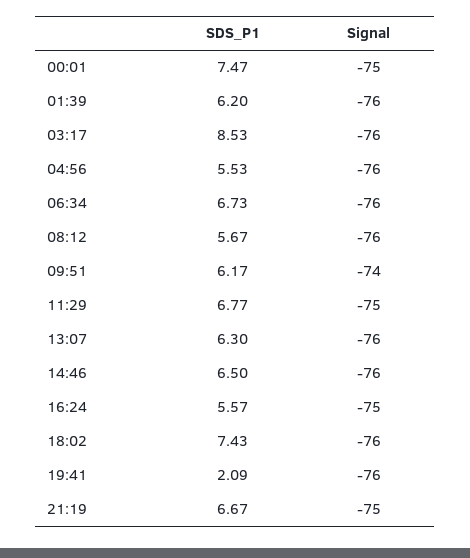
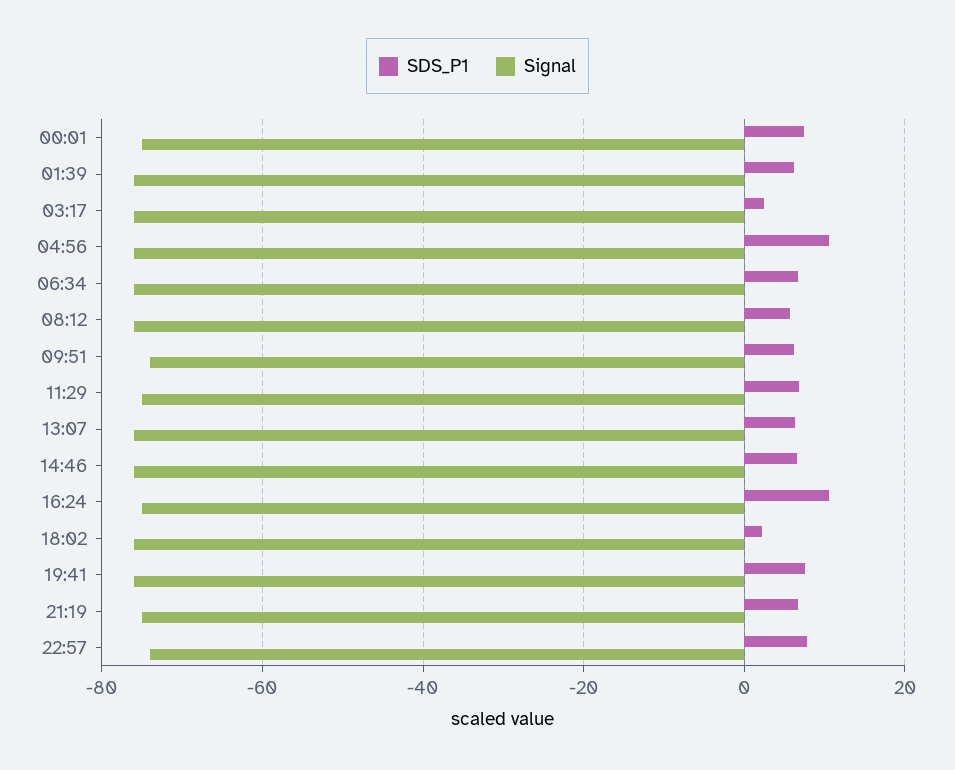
SDS_P1, 03:17: 8.53 -> 2
SDS_P1, 04:56: 5.53 -> 10
SDS_P1, 16:24: 5.57 -> 10
SDS_P1, 18:02: 7.43 -> 2
SDS_P1, 19:41: 2.09 -> 8
SDS_P1, 22:57: none -> 8
Signal, 22:57: none -> -74

